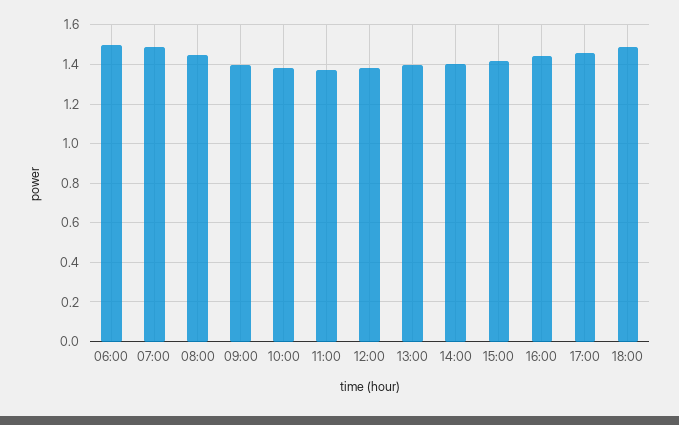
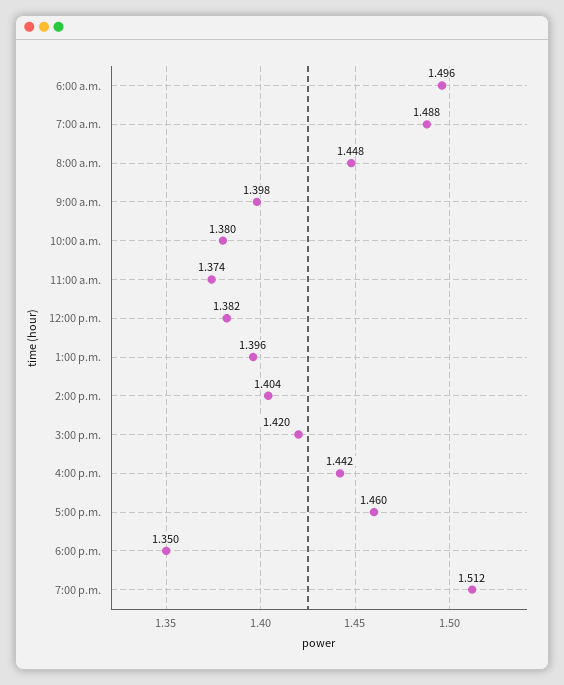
18:00: 1.5 -> 1.35
7:00 p.m.: none -> 1.512

